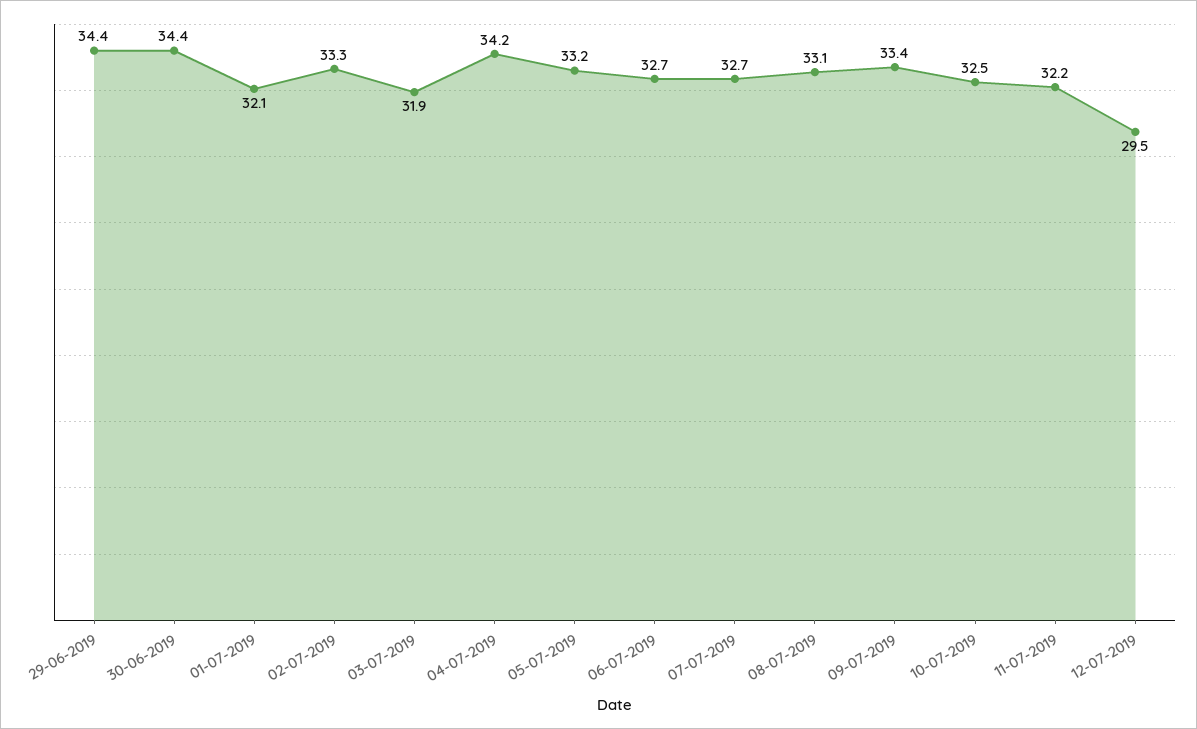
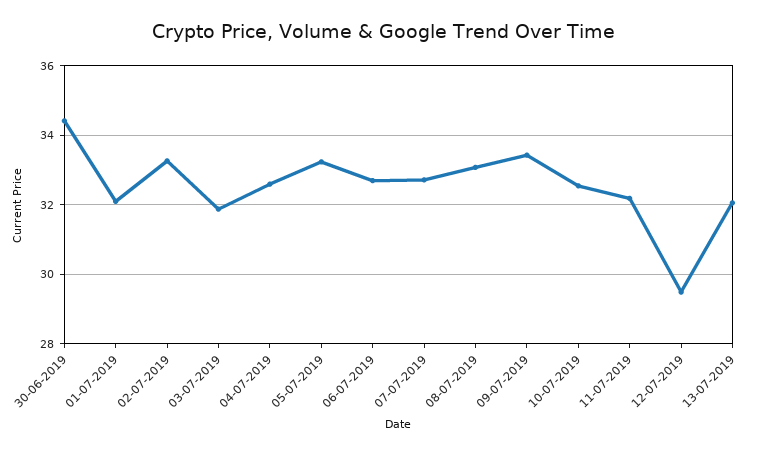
29-06-2019: 34.4 -> none
04-07-2019: 34.2 -> 32.6
13-07-2019: none -> 32

